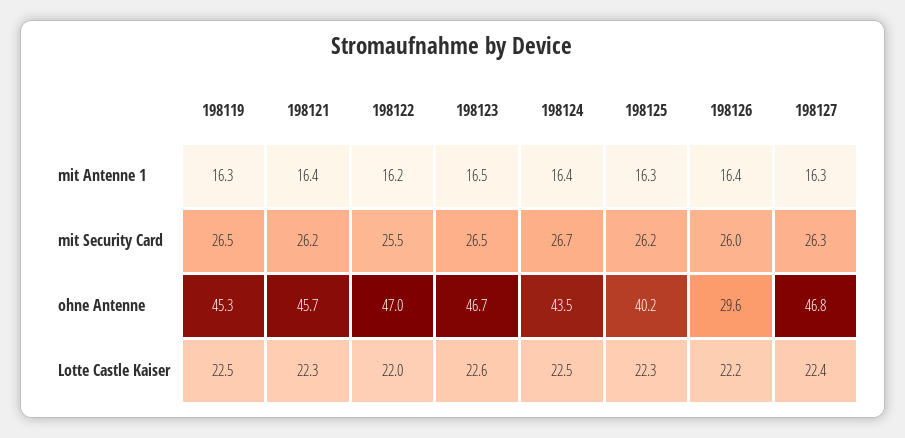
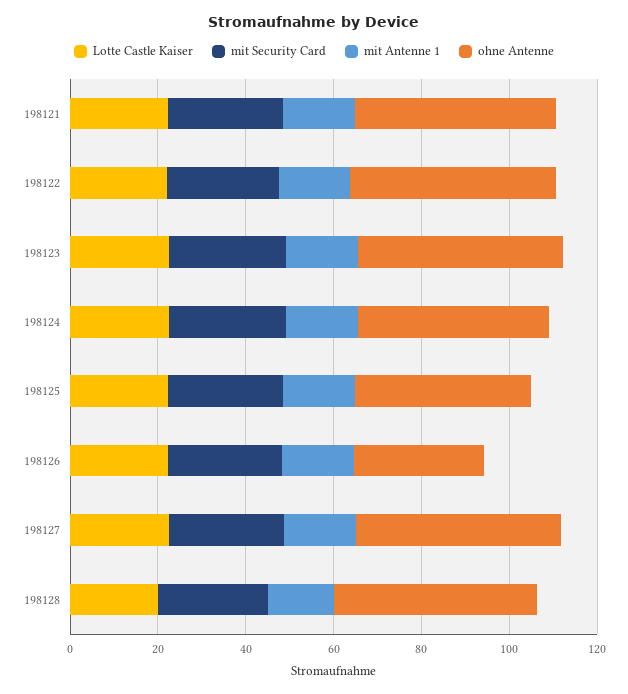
mit Antenne 1, 198119: 16.3 -> none
mit Security Card, 198119: 26.5 -> none
ohne Antenne, 198119: 45.3 -> none
Lotte Castle Kaiser, 198119: 22.5 -> none
Lotte Castle Kaiser, 198128: none -> 20
mit Security Card, 198128: none -> 25
mit Antenne 1, 198128: none -> 15
ohne Antenne, 198128: none -> 45

